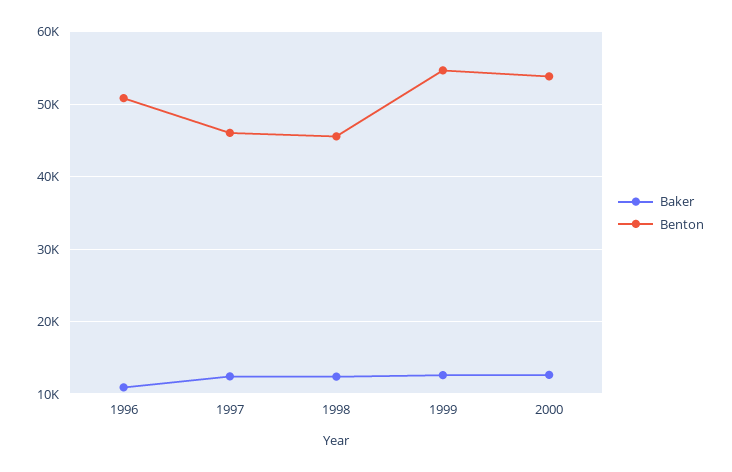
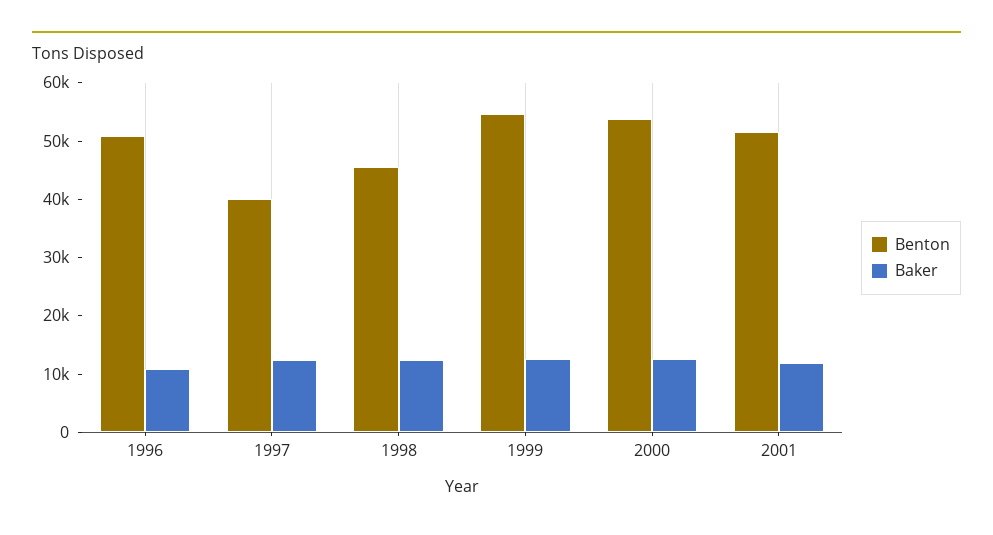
Benton, 1997: 46000 -> 40000
Benton, 2001: none -> 52000
Baker, 2001: none -> 12000

